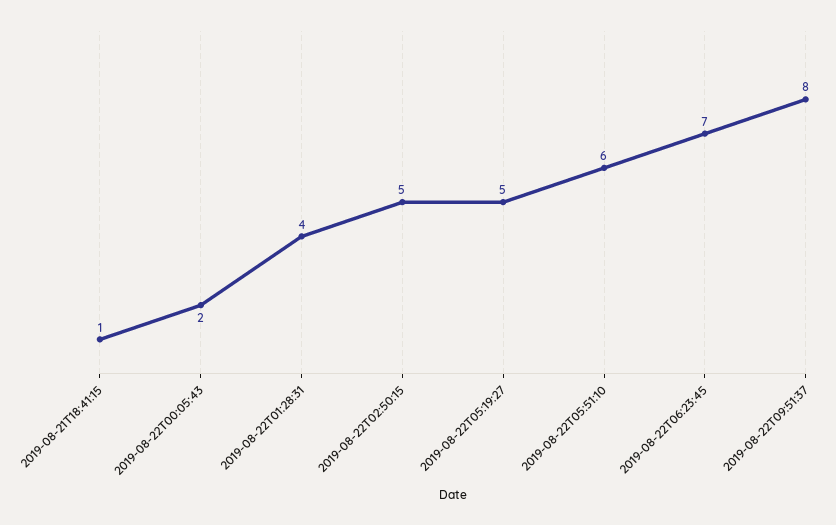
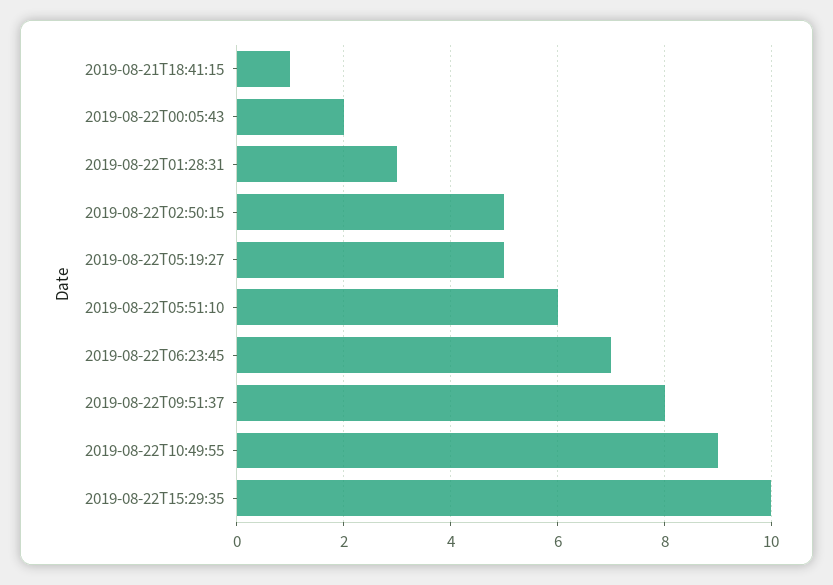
2019-08-22T01:28:31: 4 -> 3
2019-08-22T10:49:55: none -> 9
2019-08-22T15:29:35: none -> 10

